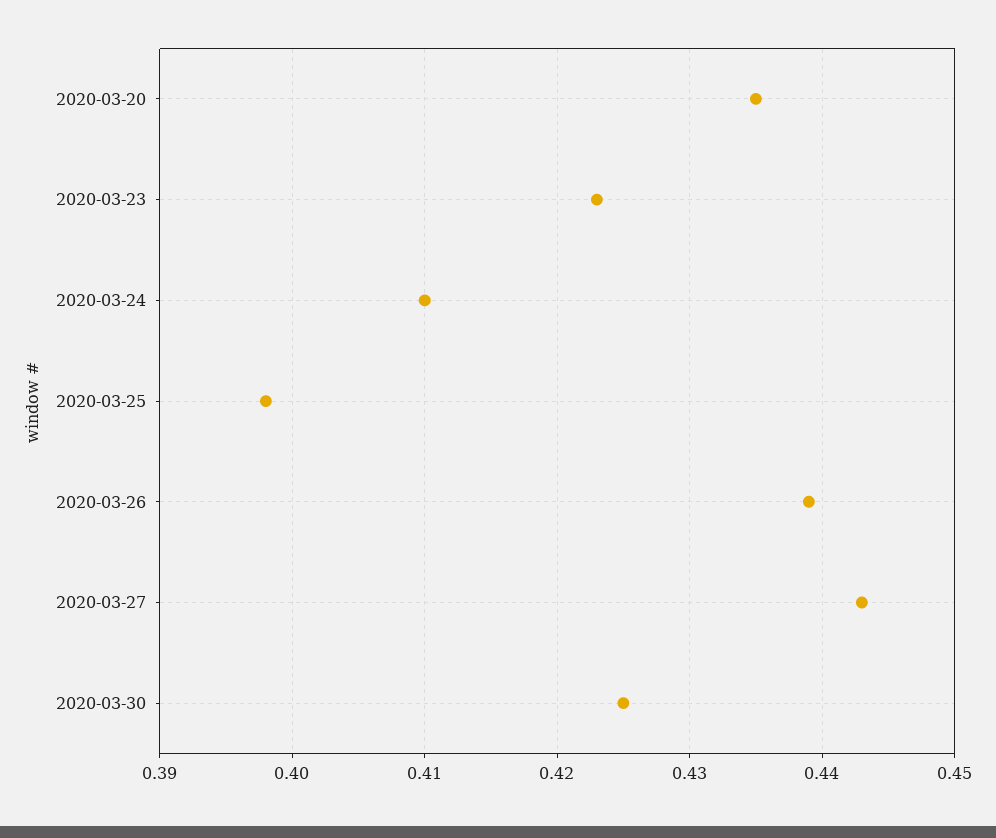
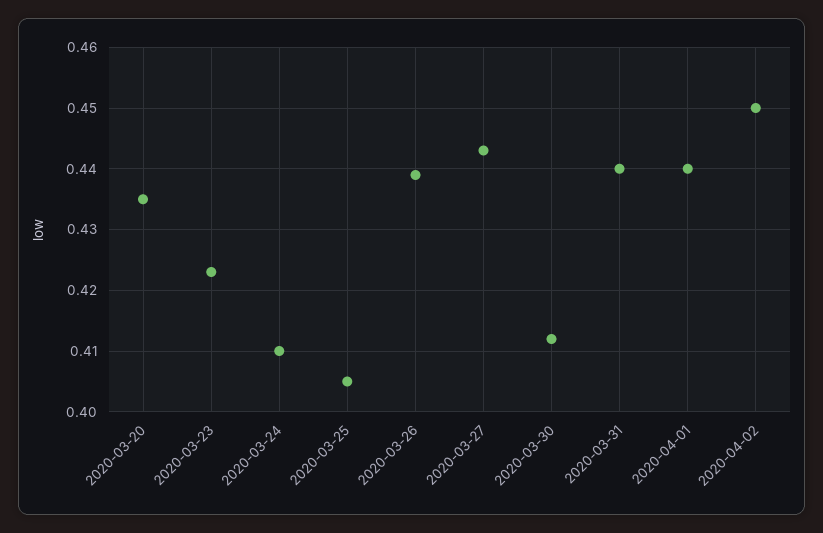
2020-03-25: 0.398 -> 0.405
2020-03-30: 0.425 -> 0.412
2020-03-31: none -> 0.44
2020-04-01: none -> 0.44
2020-04-02: none -> 0.45

